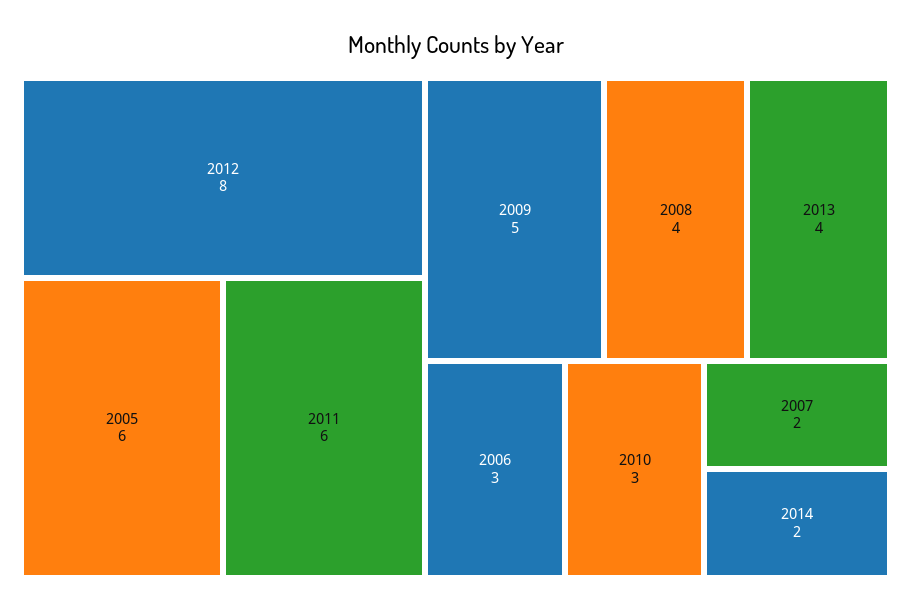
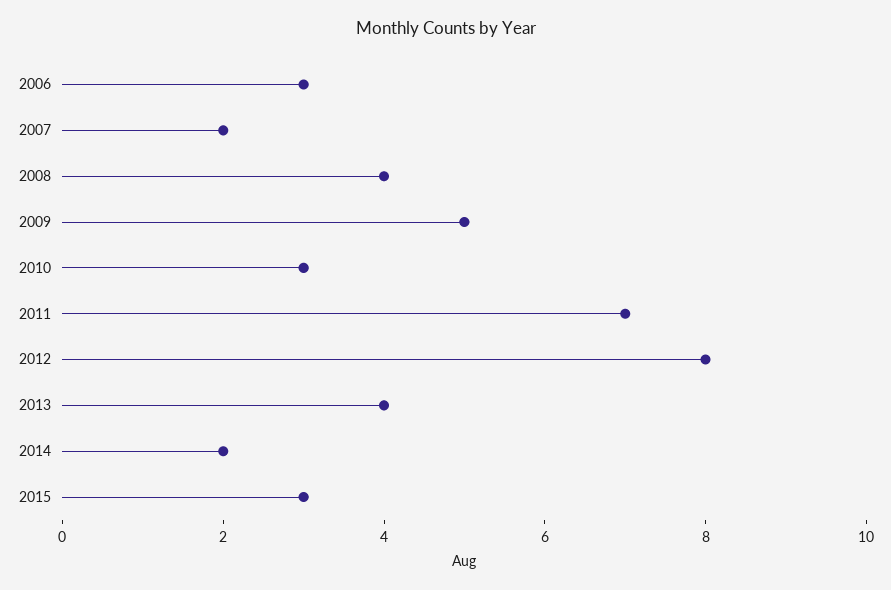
2005: 6 -> none
2011: 6 -> 7
2015: none -> 3

